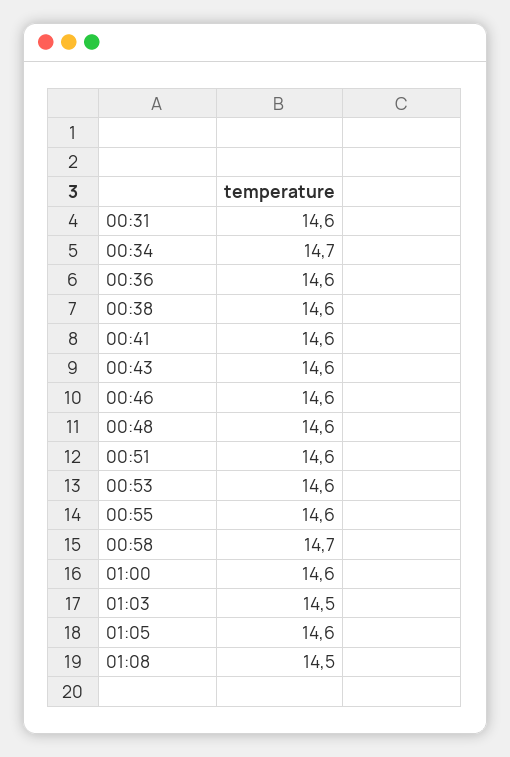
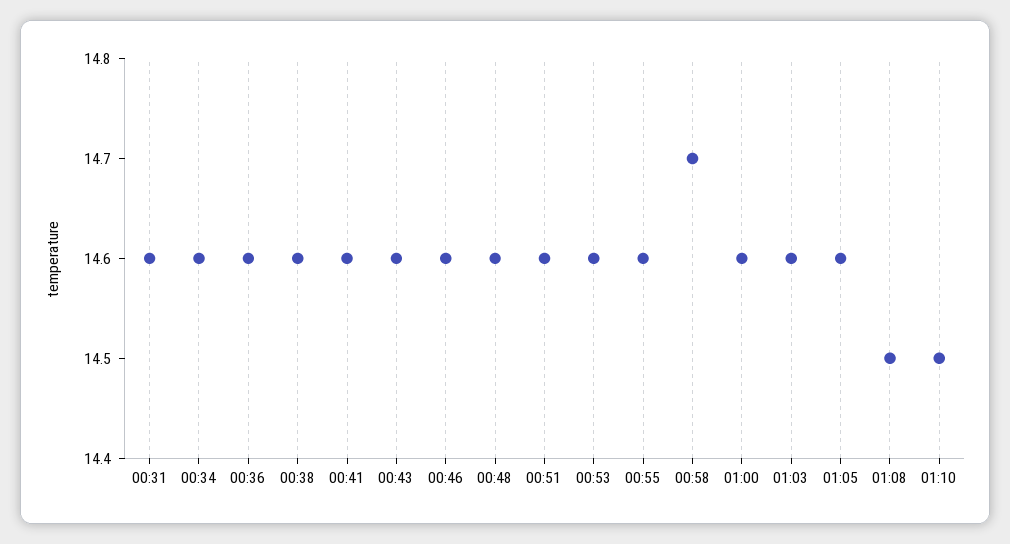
00:34: 14.7 -> 14.6
01:03: 14.5 -> 14.6
01:10: none -> 14.5

